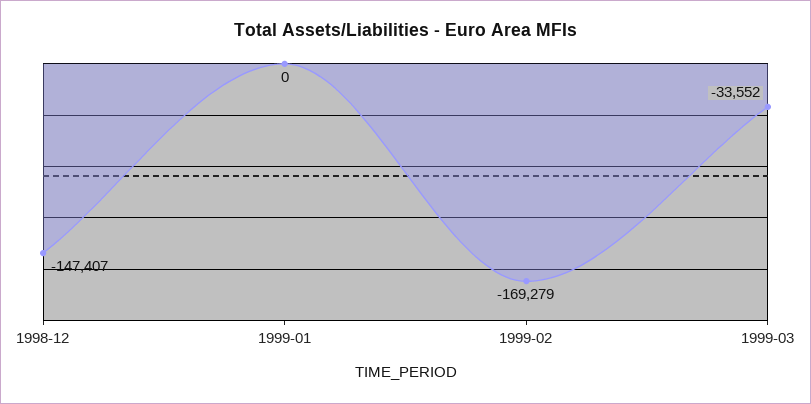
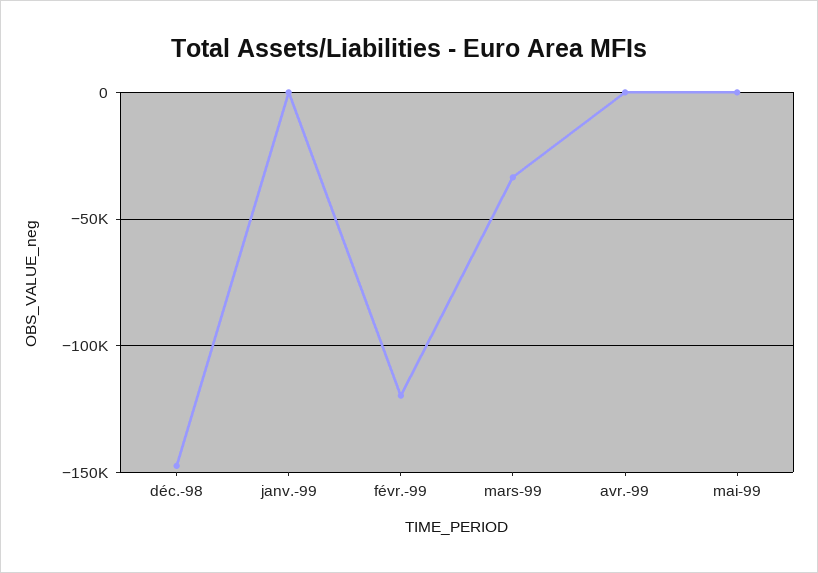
1999-02: -169279 -> -120000
avr.-99: none -> 0
mai-99: none -> 0

